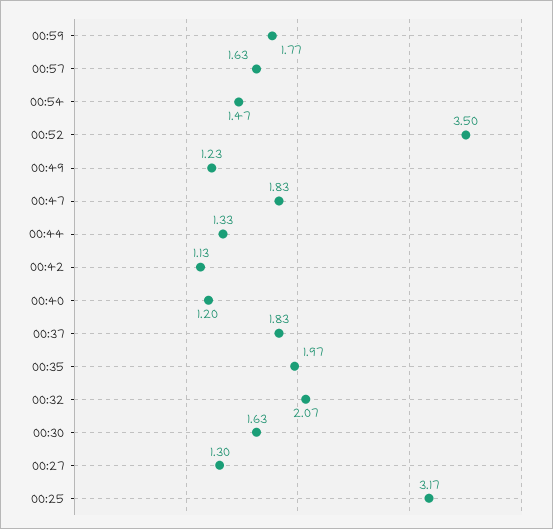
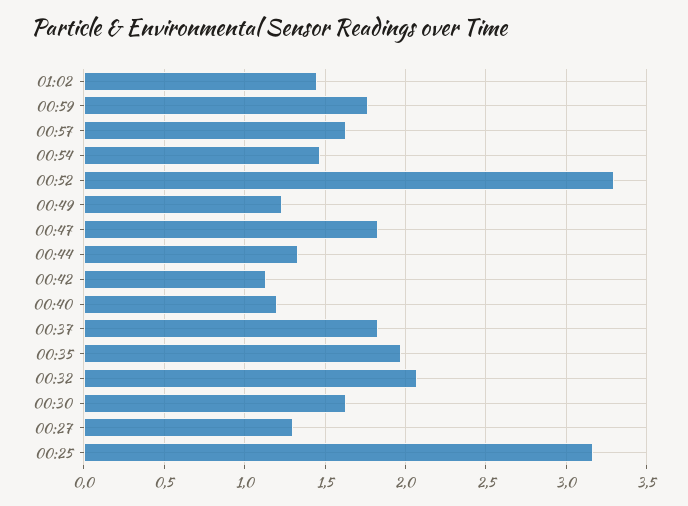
00:52: 3.5 -> 3.3
01:02: none -> 1.45

